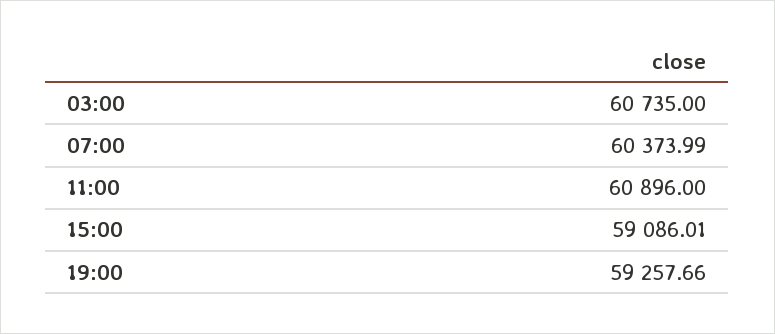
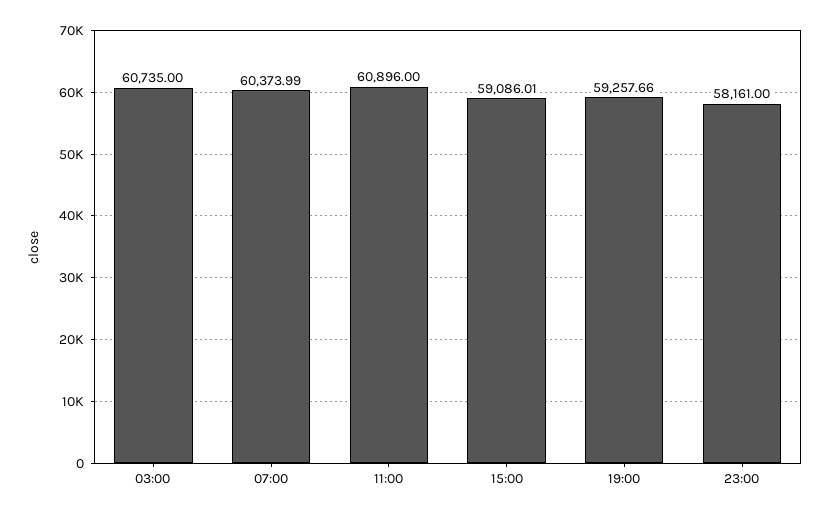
23:00: none -> 58161

